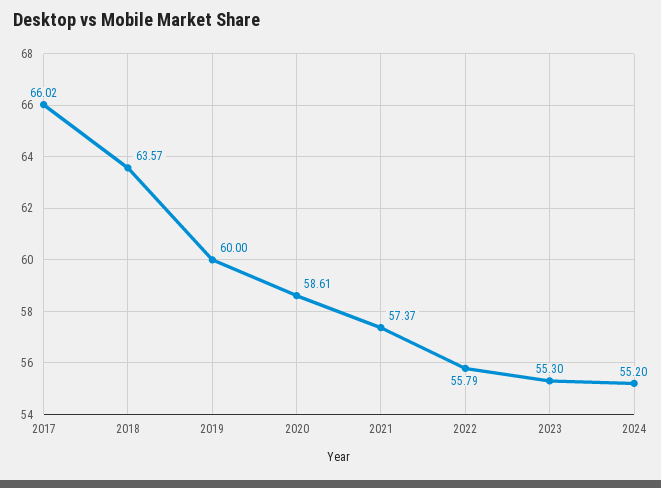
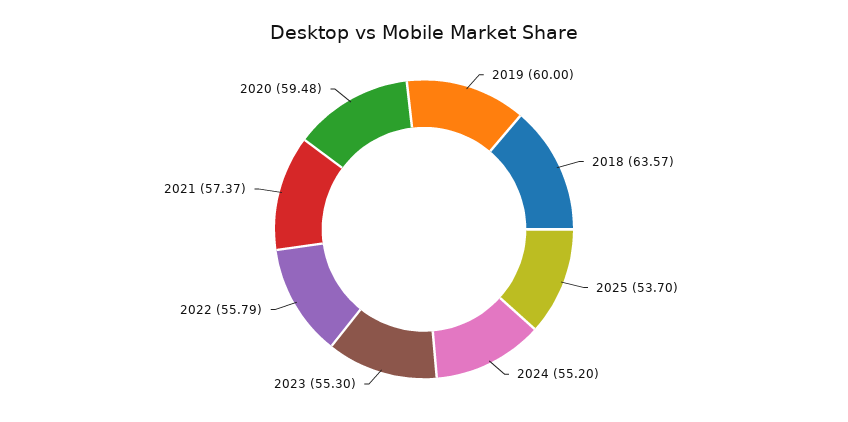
2017: 66.02 -> none
2020: 58.61 -> 59.48
2025: none -> 53.7

